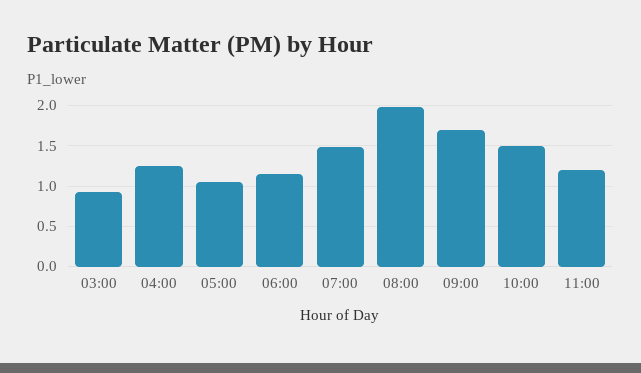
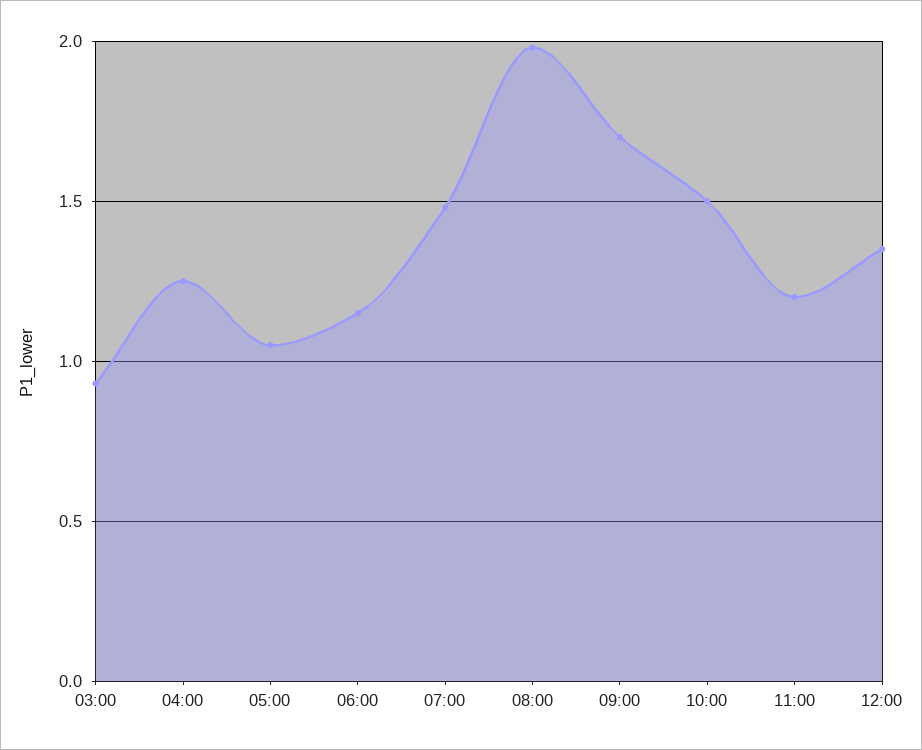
12:00: none -> 1.35

